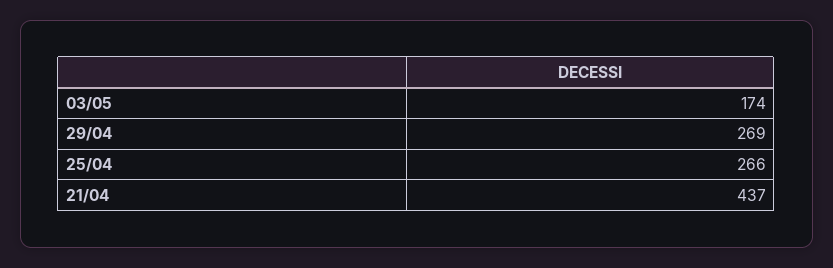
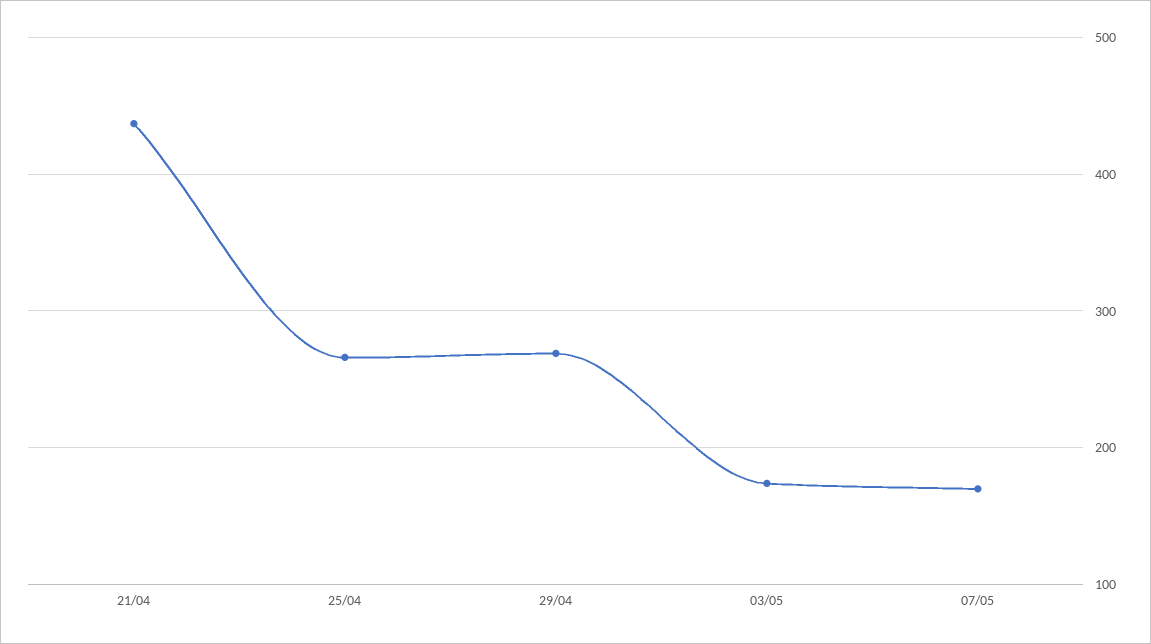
07/05: none -> 170

